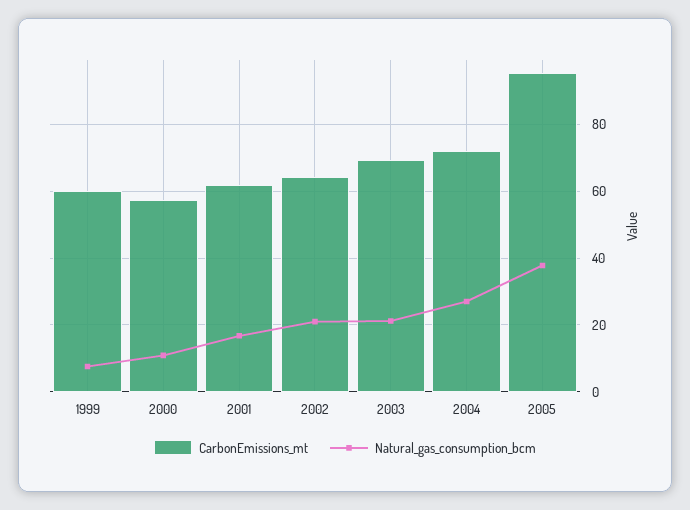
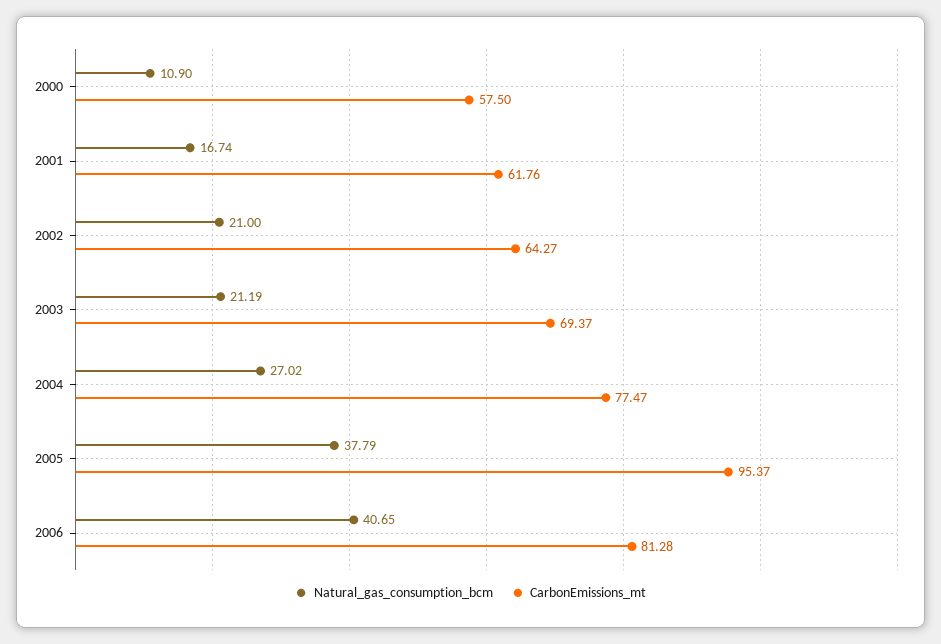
CarbonEmissions_mt, 1999: 60 -> none
Natural_gas_consumption_bcm, 1999: 8 -> none
CarbonEmissions_mt, 2004: 72 -> 77.47
Natural_gas_consumption_bcm, 2006: none -> 40.65
CarbonEmissions_mt, 2006: none -> 81.28

